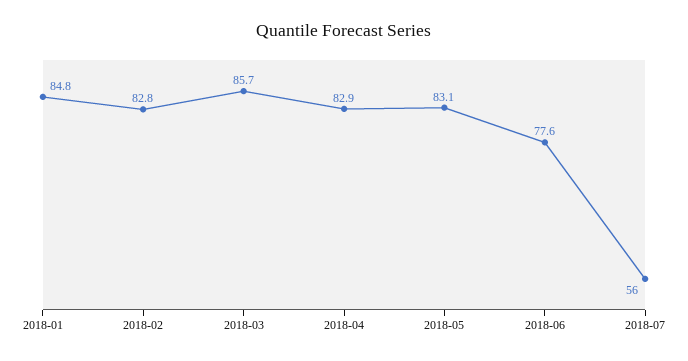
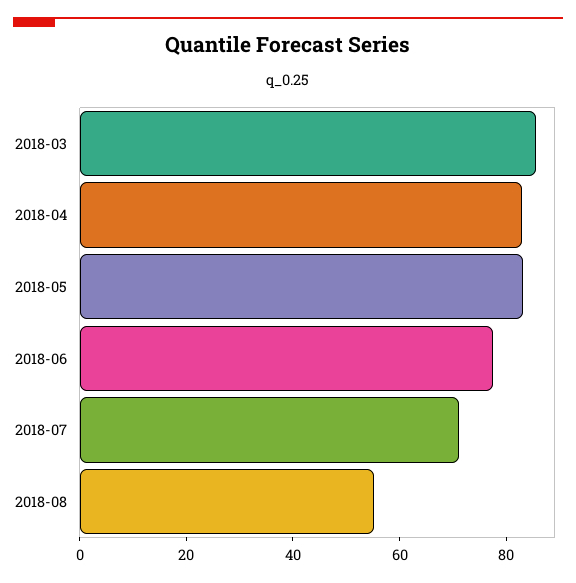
2018-01: 84.8 -> none
2018-02: 82.8 -> none
2018-07: 56 -> 70
2018-08: none -> 55

